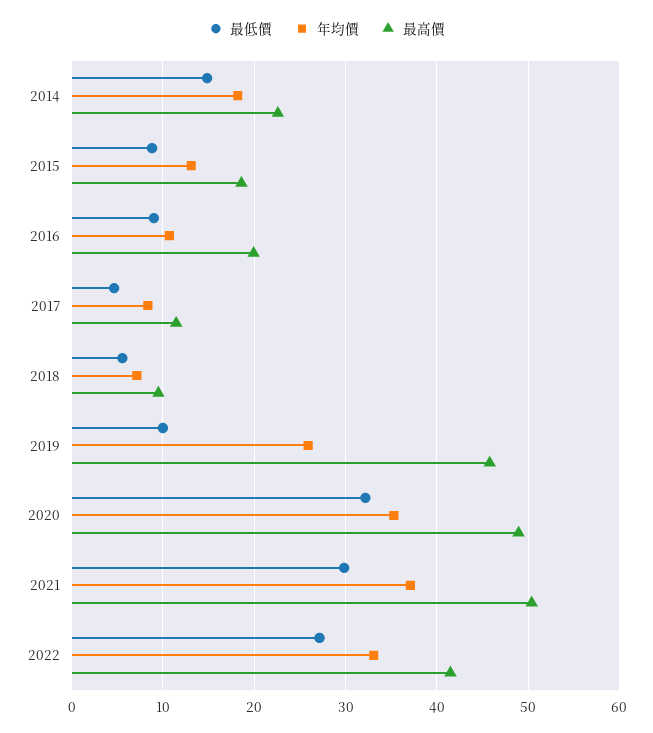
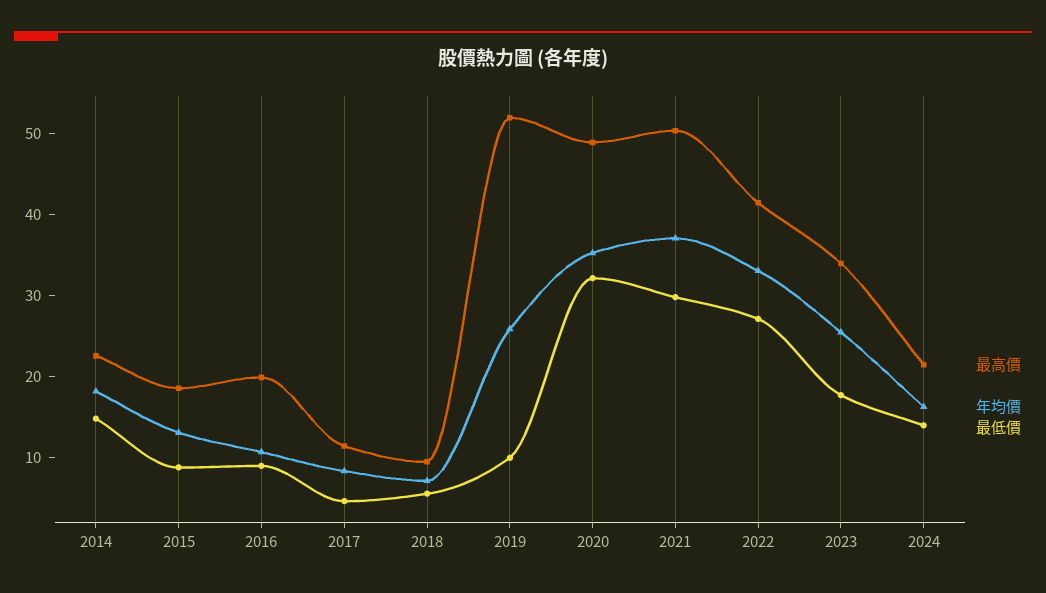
最高價, 2019: 46 -> 52
最高價, 2023: none -> 34
年均價, 2023: none -> 26
最低價, 2023: none -> 18
最高價, 2024: none -> 22
年均價, 2024: none -> 16
最低價, 2024: none -> 14

